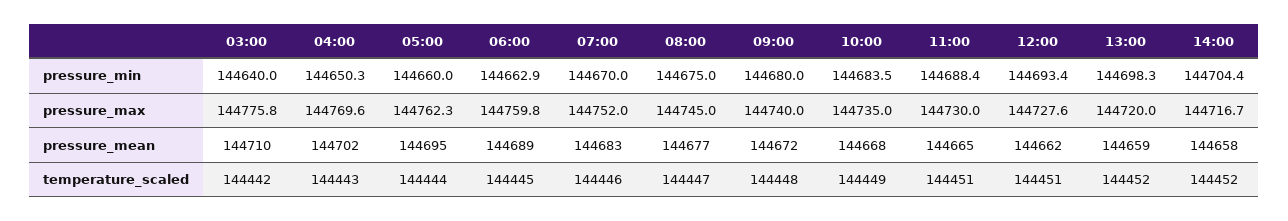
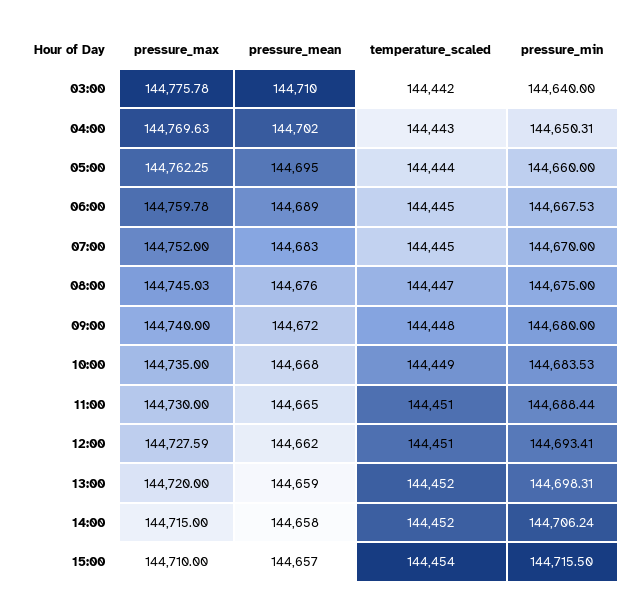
06:00, pressure_min: 144662.9 -> 144667.53
14:00, pressure_min: 144704.4 -> 144706.24
14:00, pressure_max: 144716.7 -> 144715
08:00, pressure_mean: 144677 -> 144676
07:00, temperature_scaled: 144446 -> 144445
15:00, pressure_max: none -> 144710
15:00, pressure_mean: none -> 144657
15:00, temperature_scaled: none -> 144454
15:00, pressure_min: none -> 144715.5

